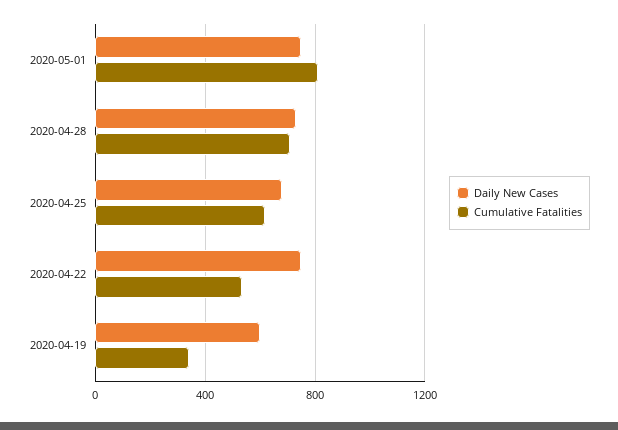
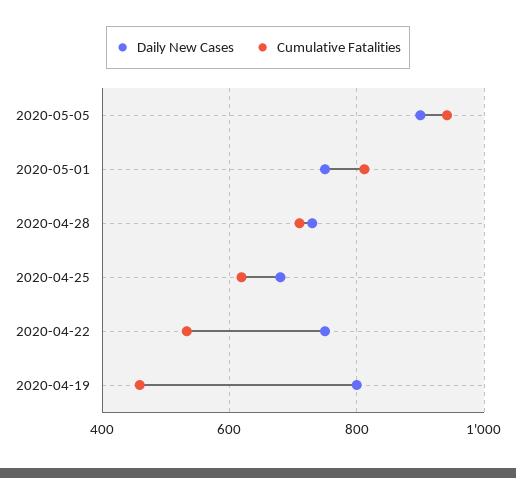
Daily New Cases, 2020-04-19: 600 -> 800
Cumulative Fatalities, 2020-04-19: 350 -> 460
Daily New Cases, 2020-05-05: none -> 900
Cumulative Fatalities, 2020-05-05: none -> 940

